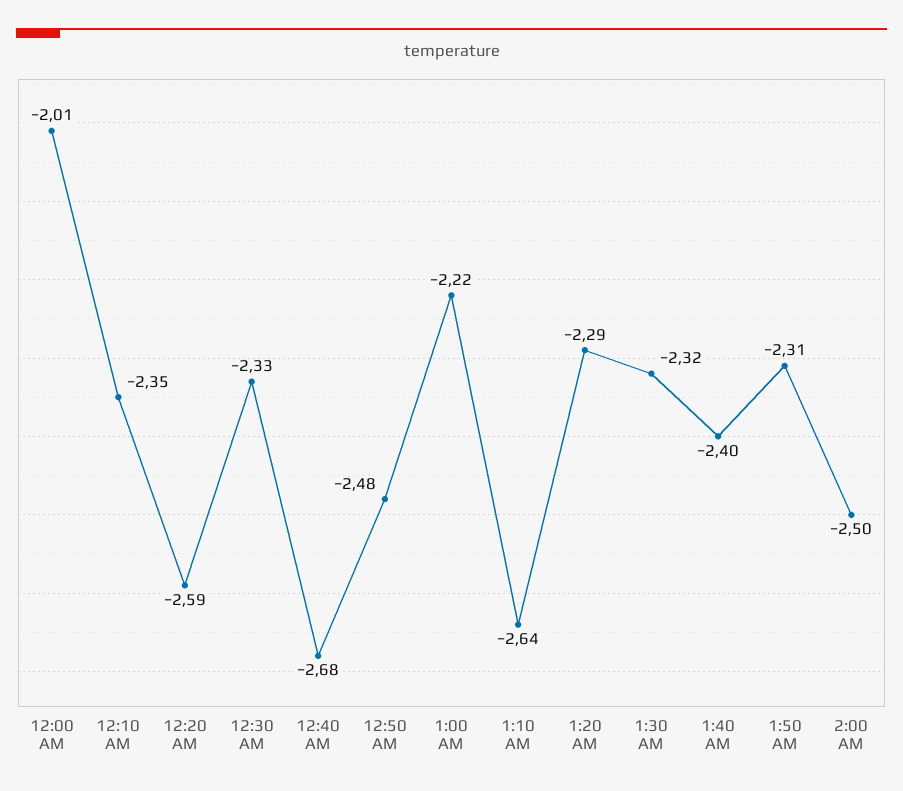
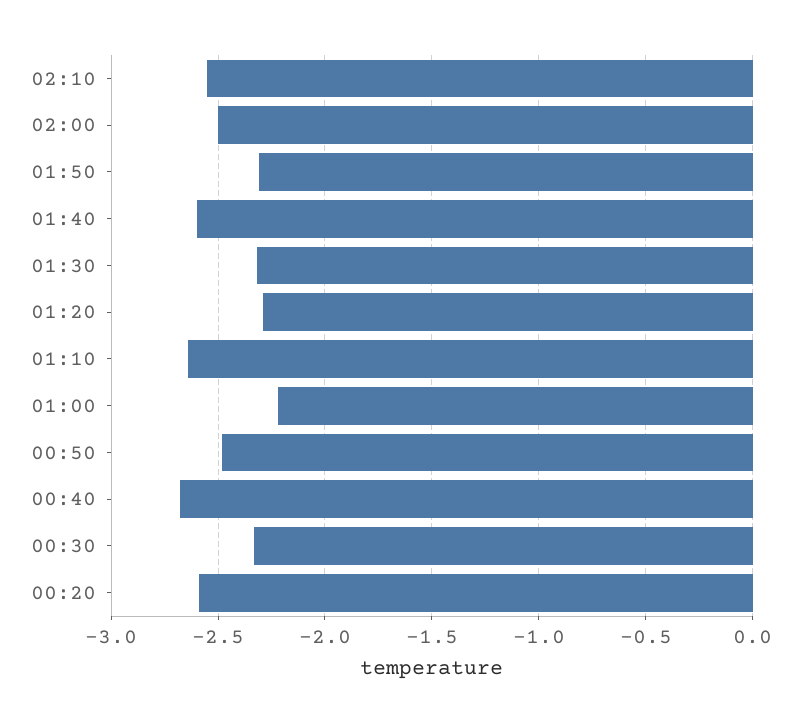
12:00 AM: -2.01 -> none
12:10 AM: -2.35 -> none
1:40 AM: -2.4 -> -2.6
02:10: none -> -2.55

